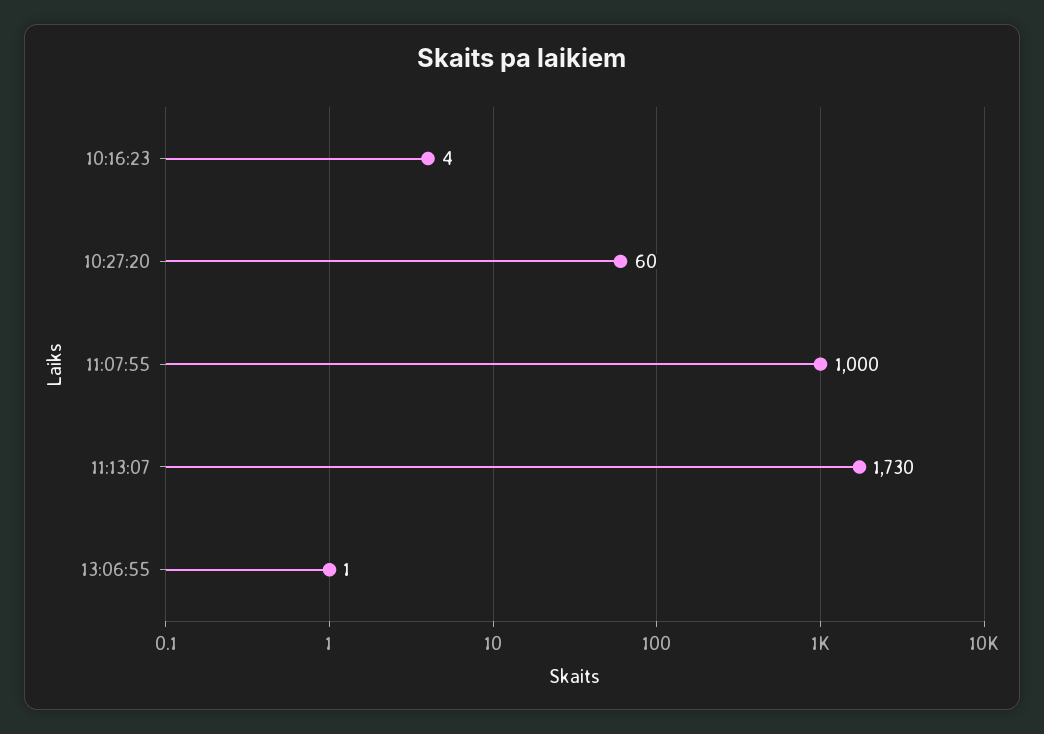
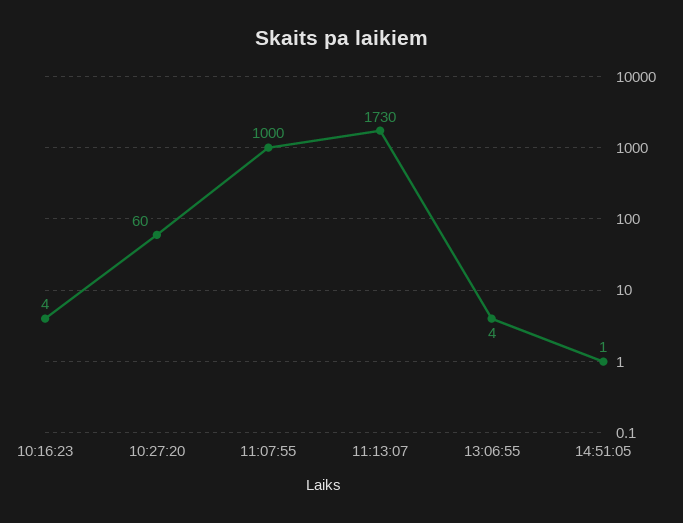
13:06:55: 1 -> 4
14:51:05: none -> 1

